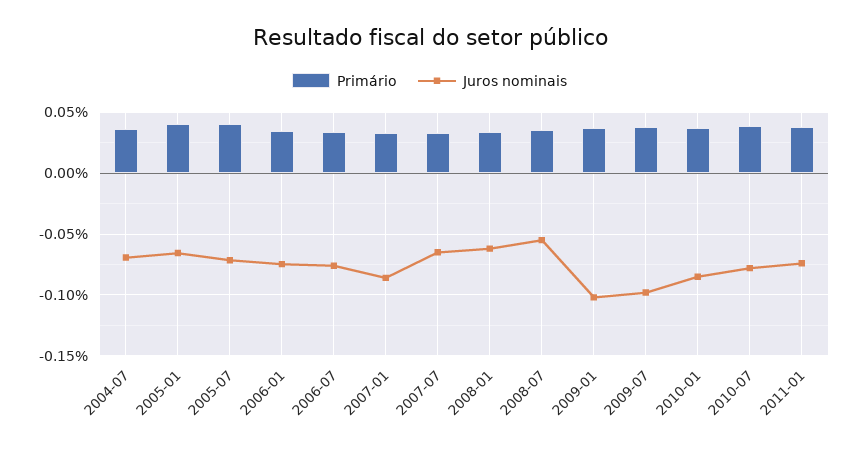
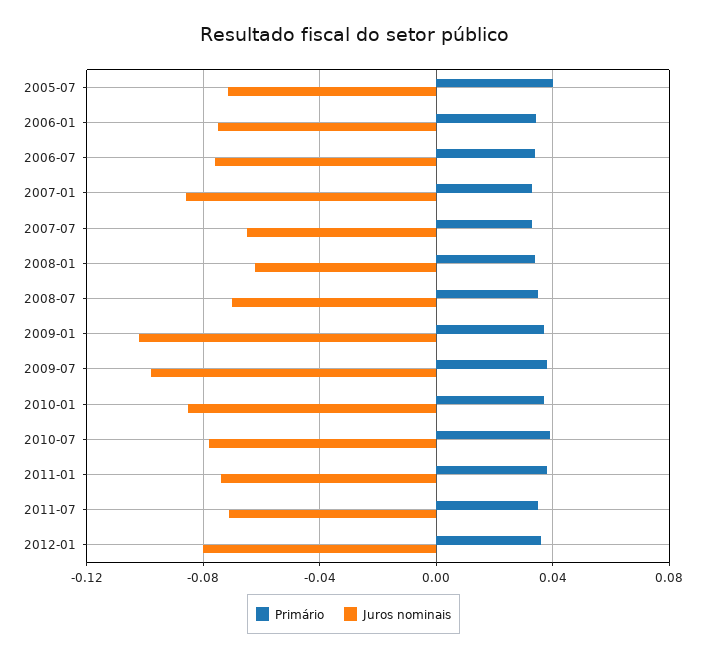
Primário, 2004-07: 0.035 -> none
Juros nominais, 2004-07: -0.07 -> none
Primário, 2005-01: 0.04 -> none
Juros nominais, 2005-01: -0.065 -> none
Juros nominais, 2008-07: -0.055 -> -0.07
Primário, 2011-07: none -> 0.035
Juros nominais, 2011-07: none -> -0.07
Primário, 2012-01: none -> 0.035
Juros nominais, 2012-01: none -> -0.08

